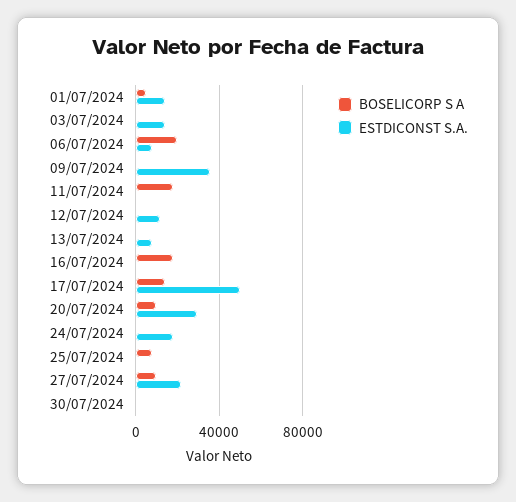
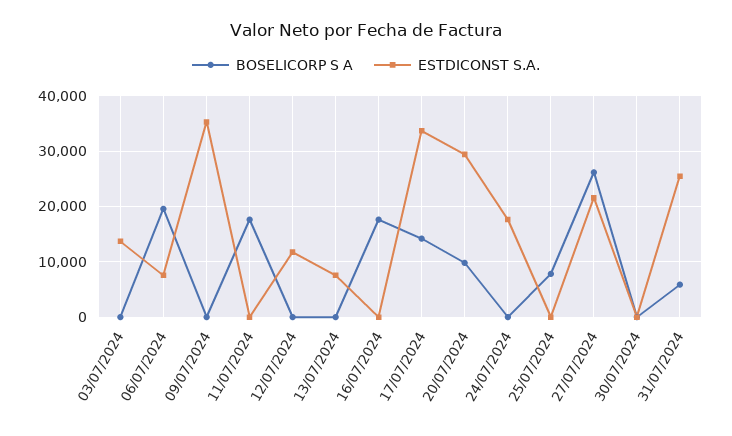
BOSELICORP S A, 01/07/2024: 5000 -> none
ESTDICONST S.A., 01/07/2024: 15000 -> none
ESTDICONST S.A., 17/07/2024: 50000 -> 34000
BOSELICORP S A, 27/07/2024: 10000 -> 26000
BOSELICORP S A, 31/07/2024: none -> 6000
ESTDICONST S.A., 31/07/2024: none -> 26000

